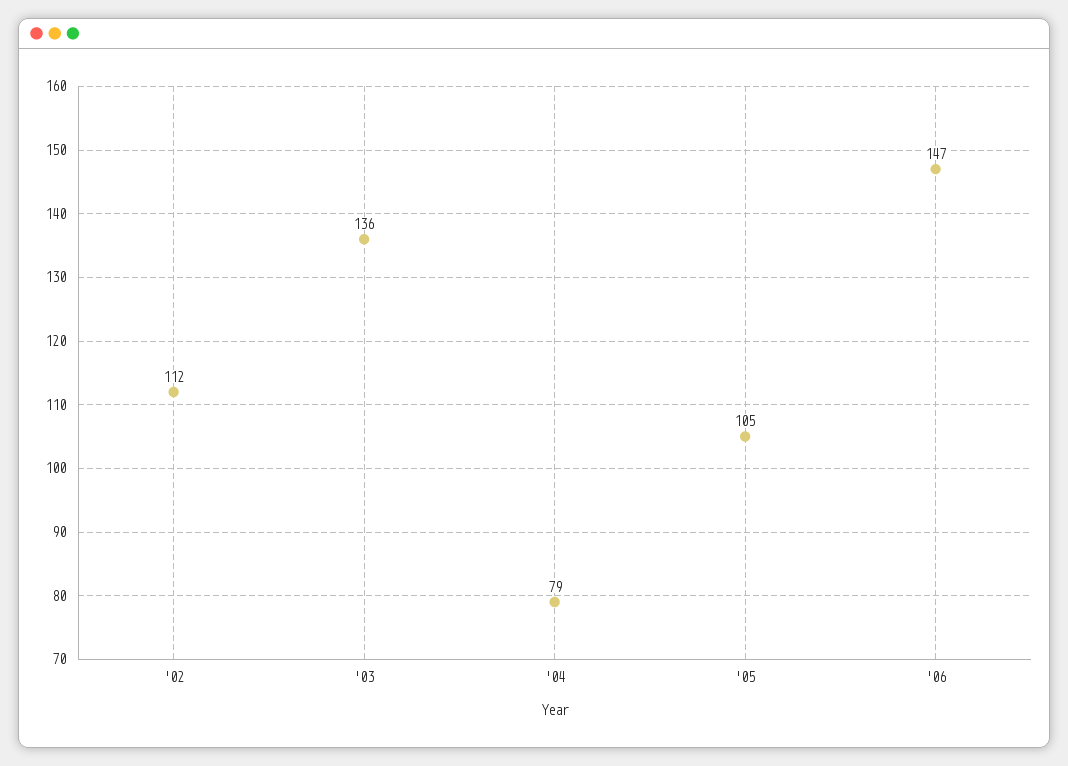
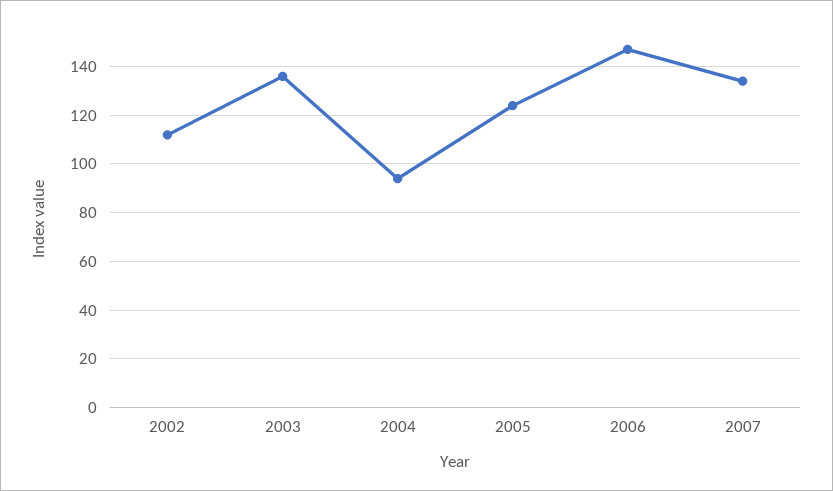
'04: 79 -> 95
'05: 105 -> 125
2007: none -> 135

